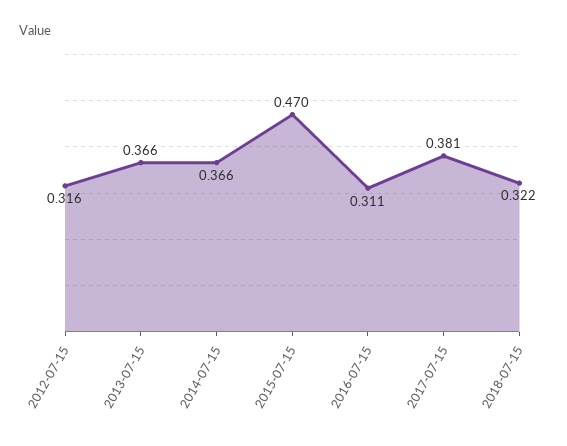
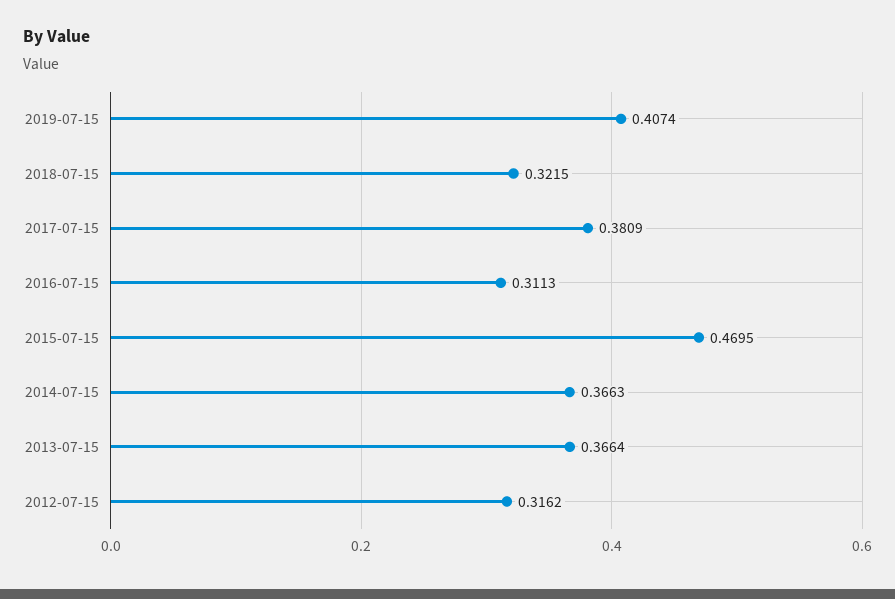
2019-07-15: none -> 0.4074

